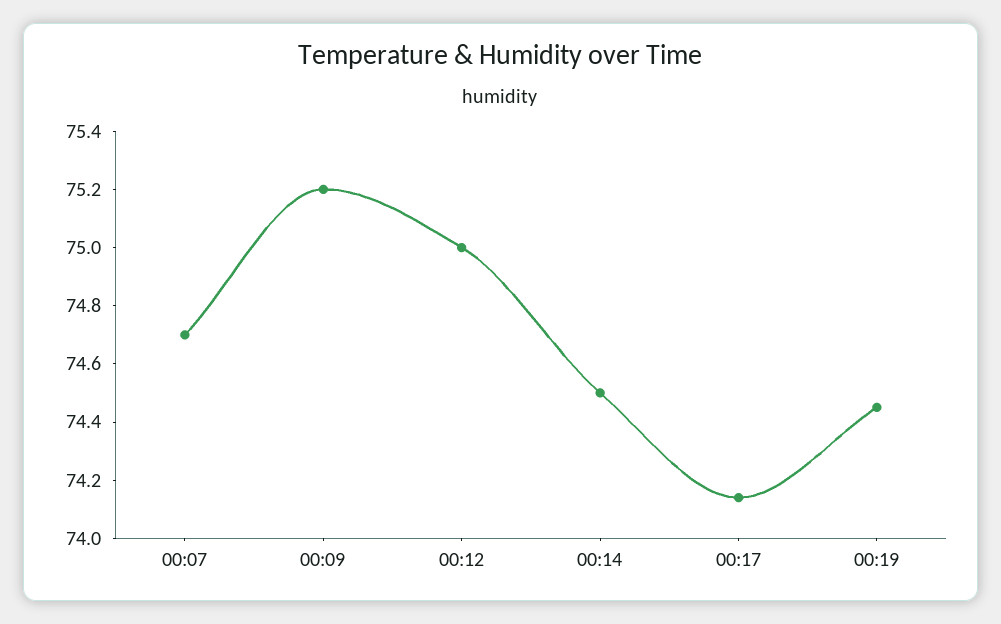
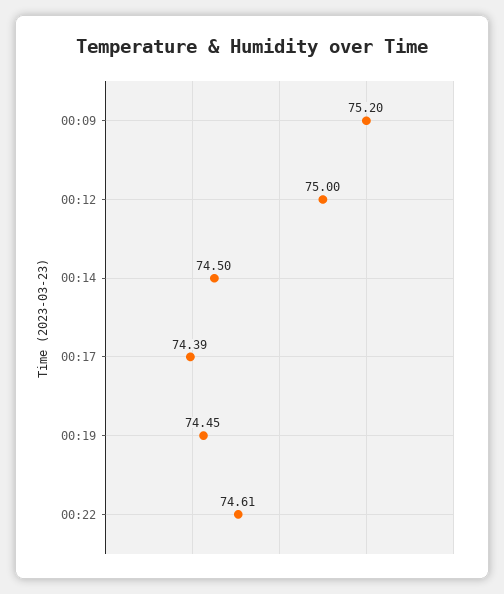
00:07: 74.7 -> none
00:17: 74.15 -> 74.39
00:22: none -> 74.61

